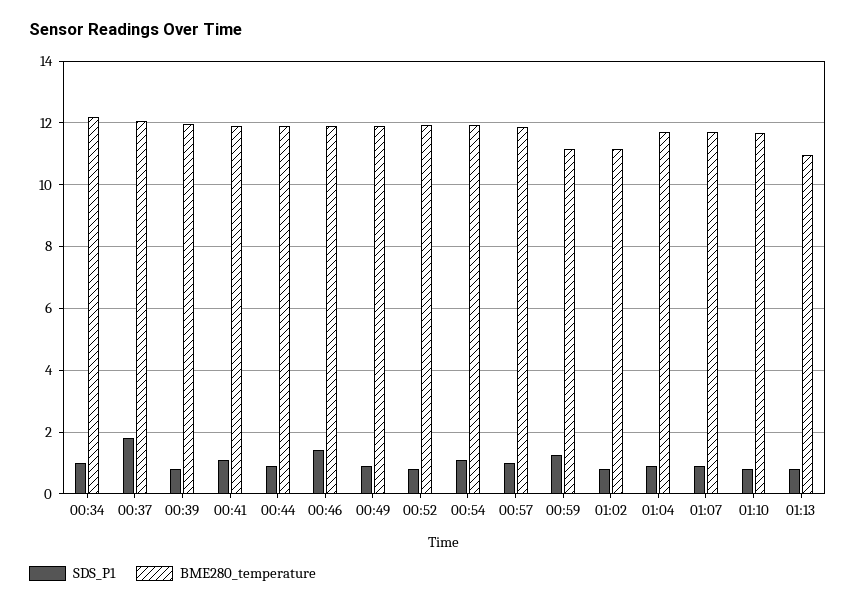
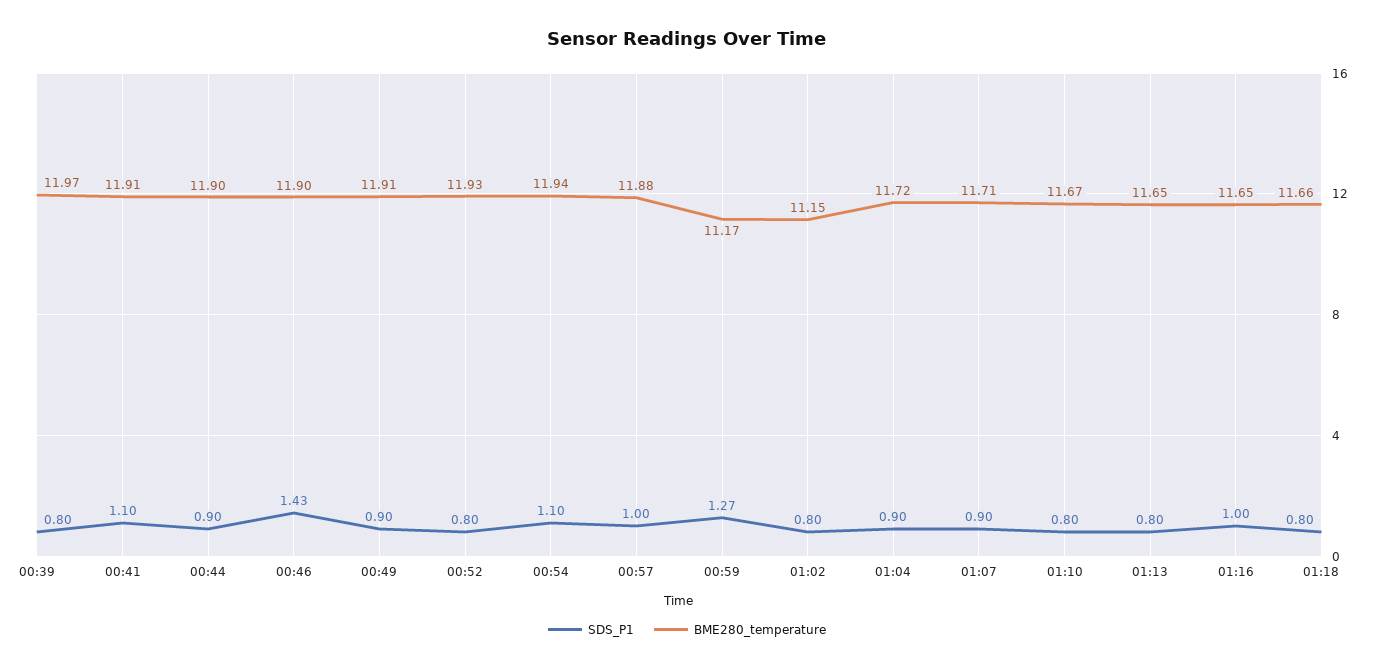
SDS_P1, 00:34: 1 -> none
BME280_temperature, 00:34: 12.2 -> none
SDS_P1, 00:37: 1.8 -> none
BME280_temperature, 00:37: 12 -> none
BME280_temperature, 01:13: 11 -> 11.65
SDS_P1, 01:16: none -> 1
BME280_temperature, 01:16: none -> 11.65
SDS_P1, 01:18: none -> 0.8
BME280_temperature, 01:18: none -> 11.66

